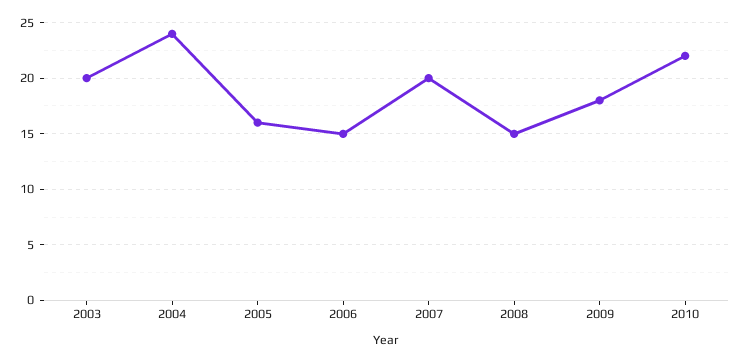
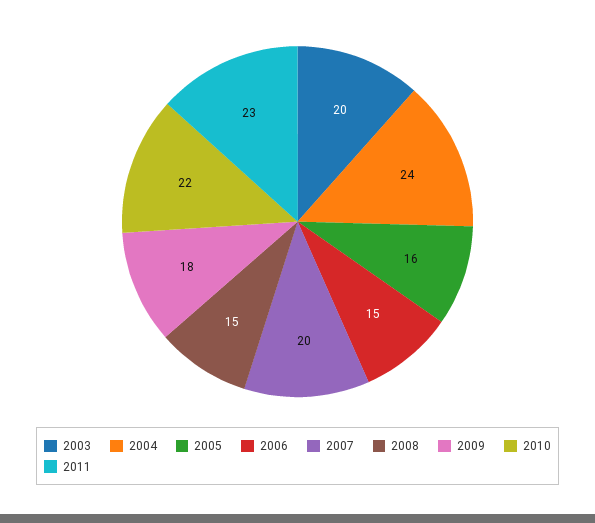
2011: none -> 23

